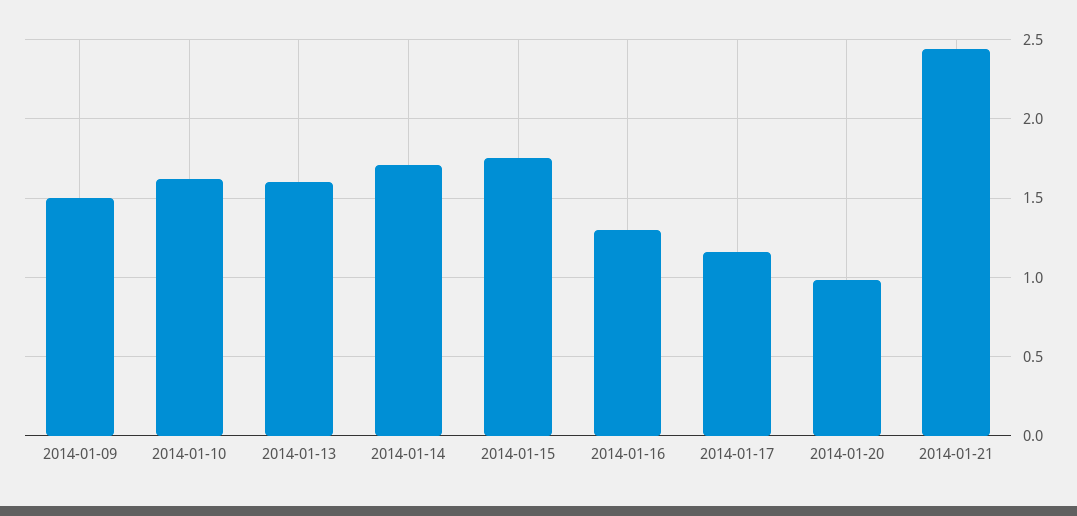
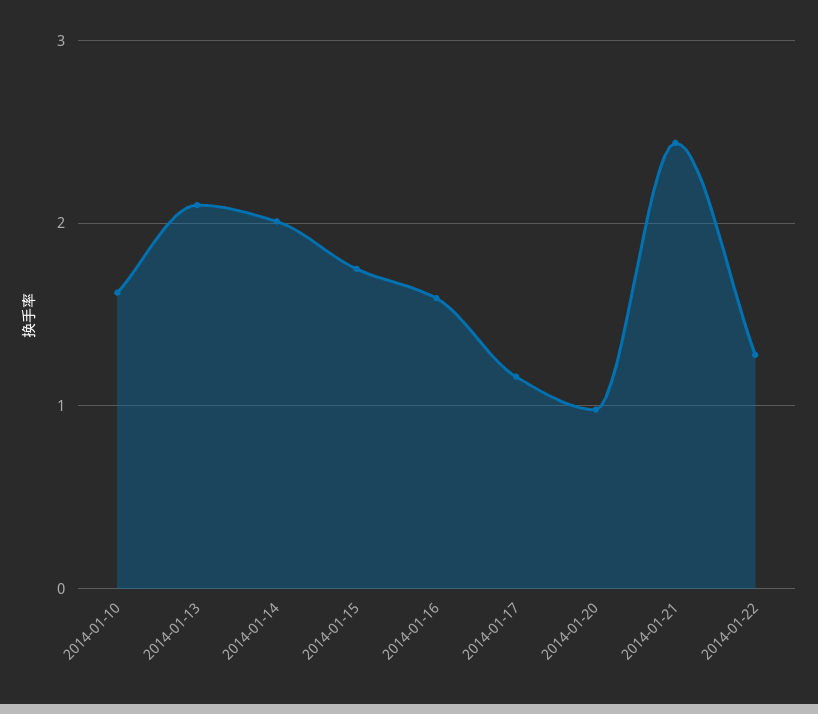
2014-01-09: 1.5 -> none
2014-01-13: 1.6 -> 2.1
2014-01-14: 1.7 -> 2
2014-01-16: 1.3 -> 1.6
2014-01-22: none -> 1.3

